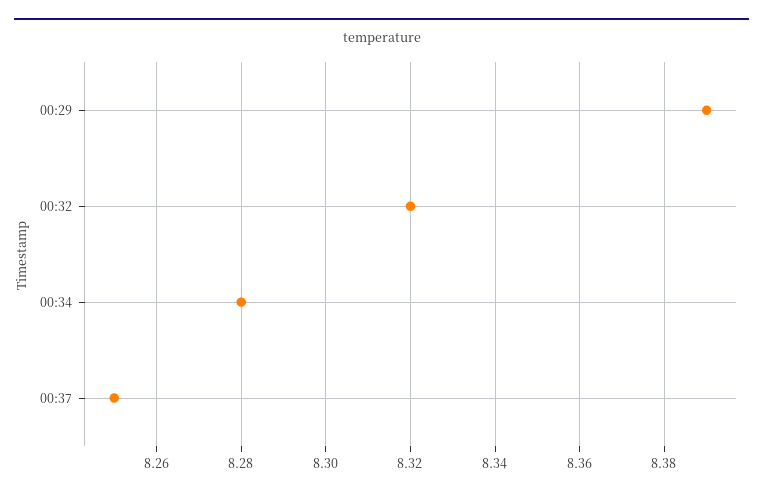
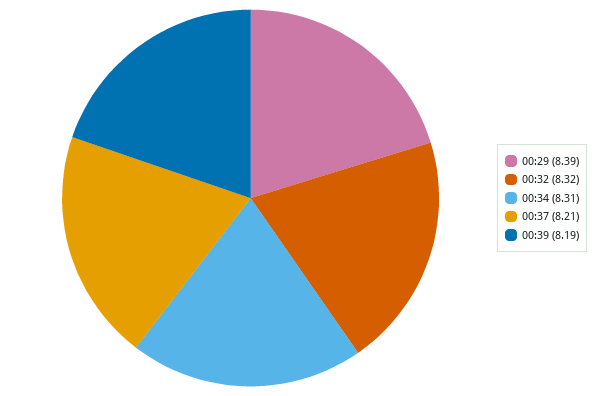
00:34: 8.28 -> 8.31
00:37: 8.25 -> 8.21
00:39: none -> 8.19

